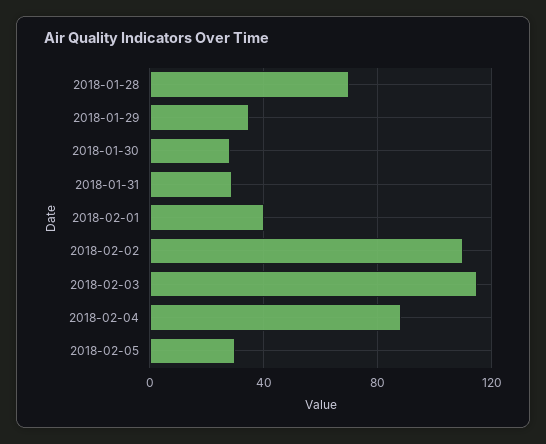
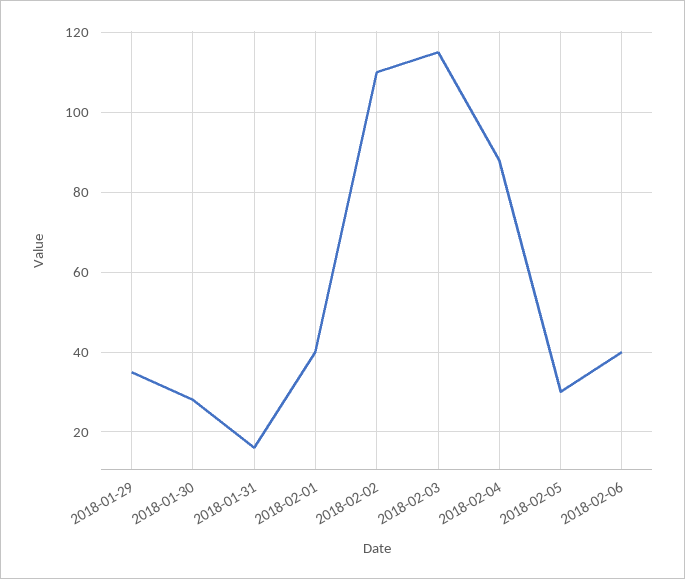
2018-01-28: 70 -> none
2018-01-31: 30 -> 15
2018-02-06: none -> 40

